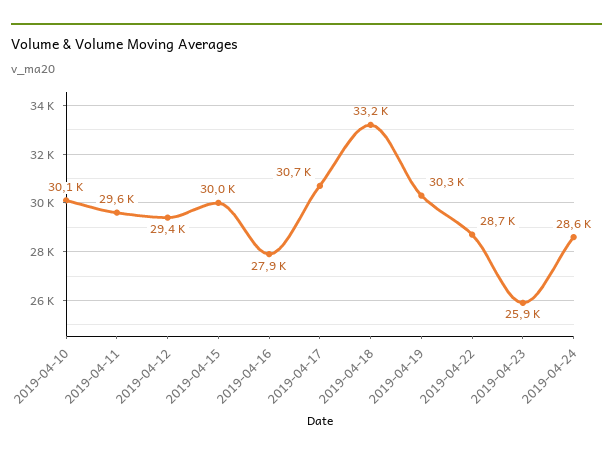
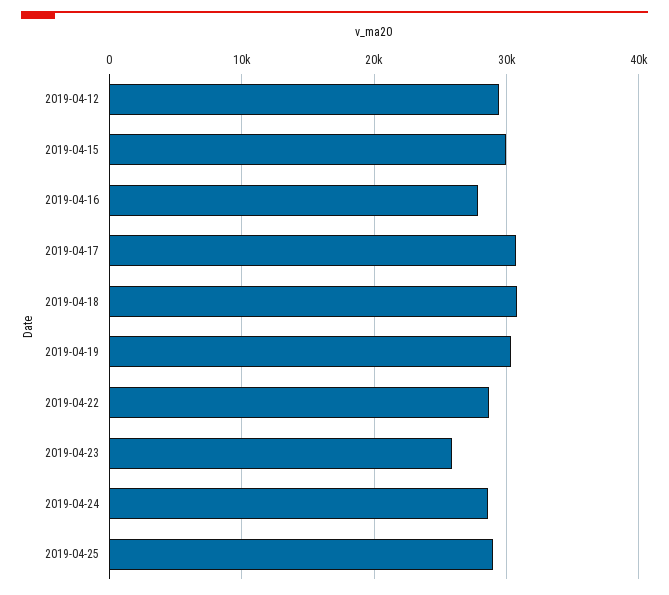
2019-04-10: 30100 -> none
2019-04-11: 29600 -> none
2019-04-18: 33200 -> 31000
2019-04-25: none -> 29000

